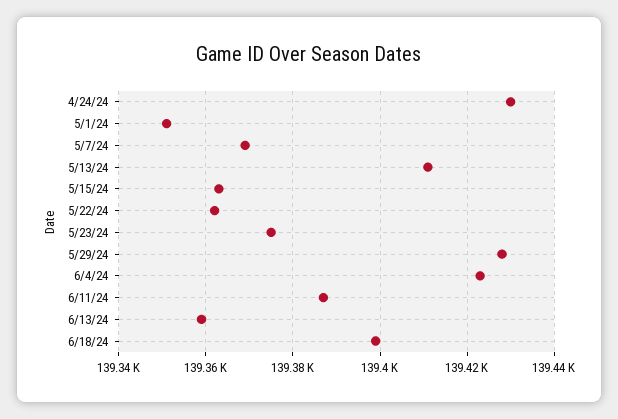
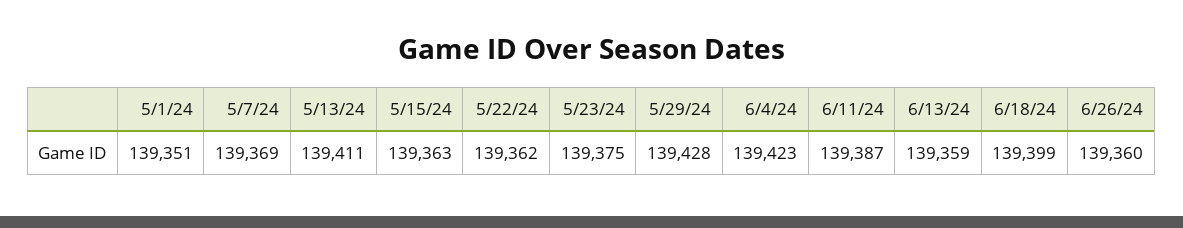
4/24/24: 139430 -> none
6/26/24: none -> 139360

